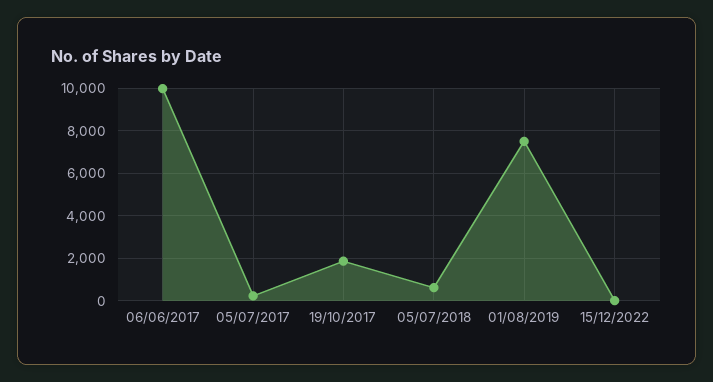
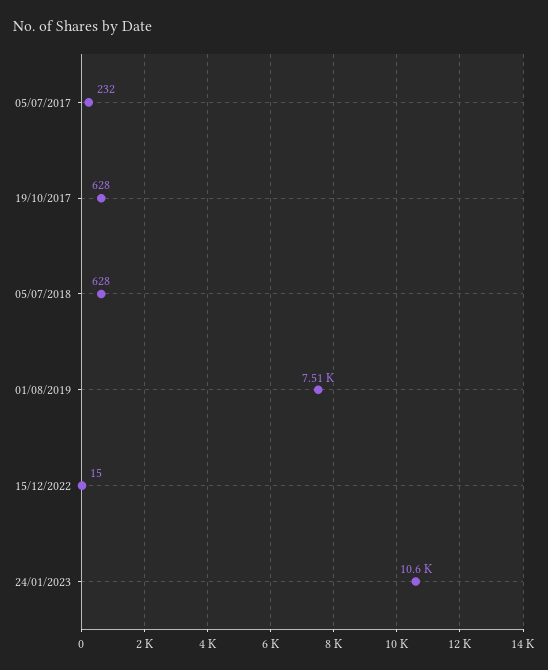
06/06/2017: 10000 -> none
19/10/2017: 2000 -> 628
24/01/2023: none -> 10600

